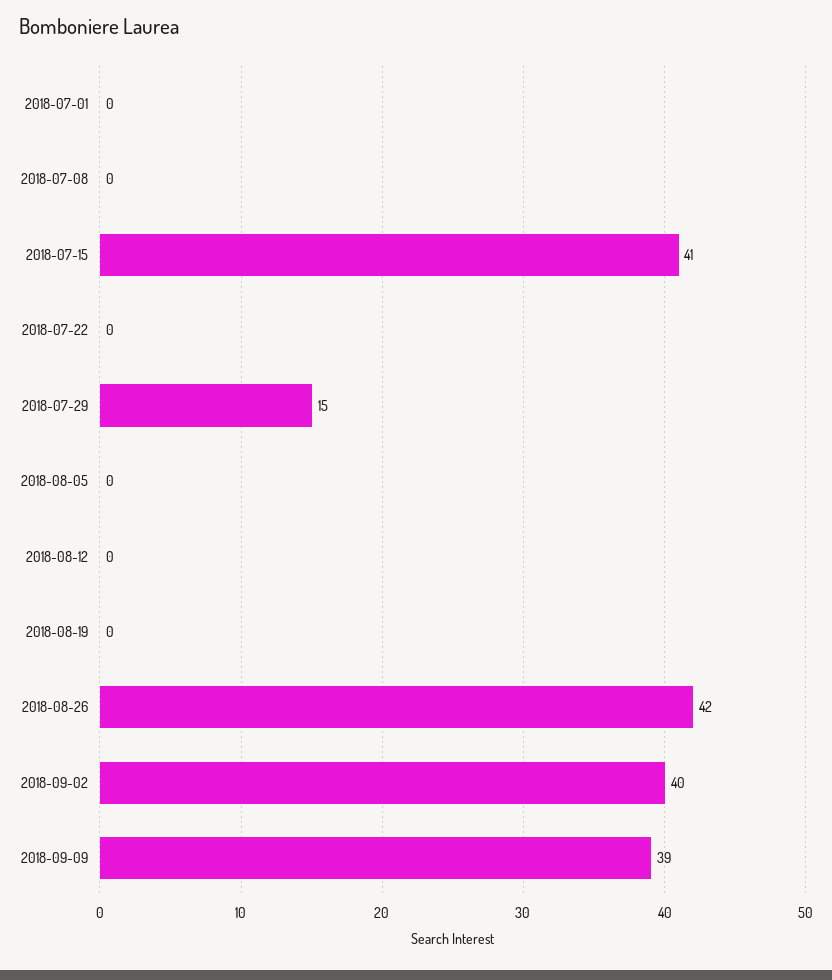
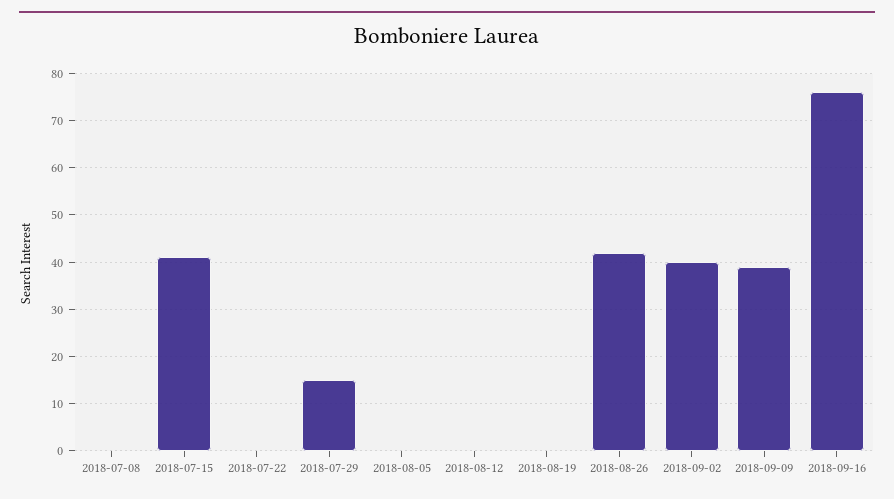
2018-07-01: 0 -> none
2018-09-16: none -> 75

